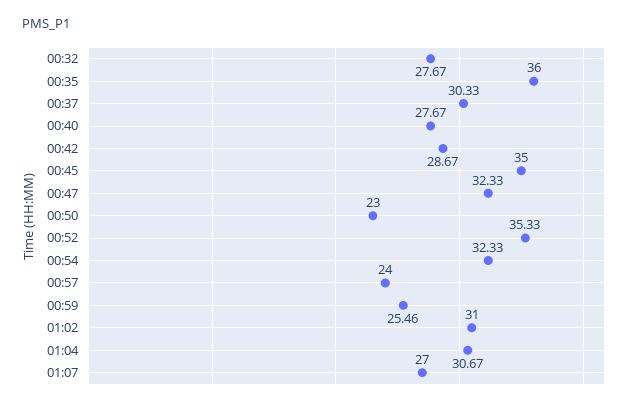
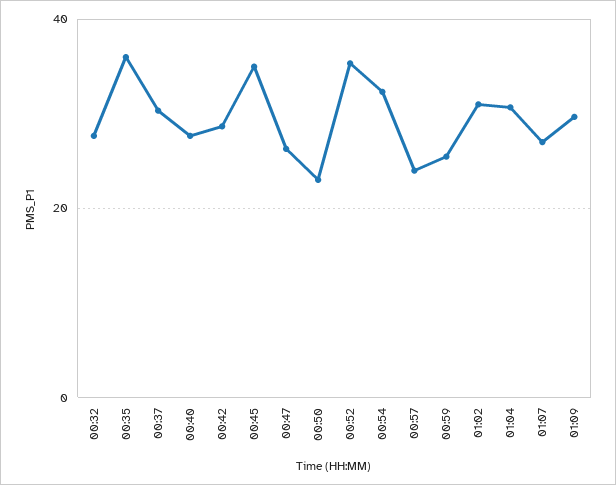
00:47: 32.33 -> 26
01:09: none -> 30

